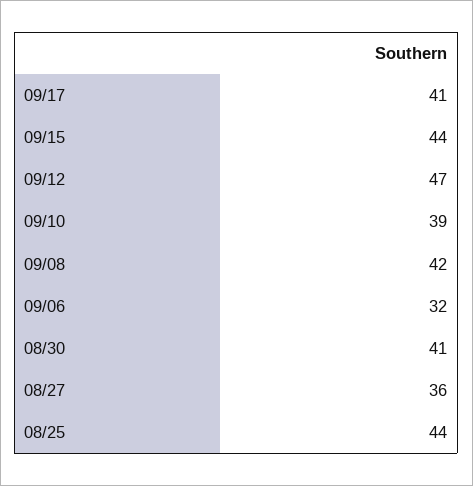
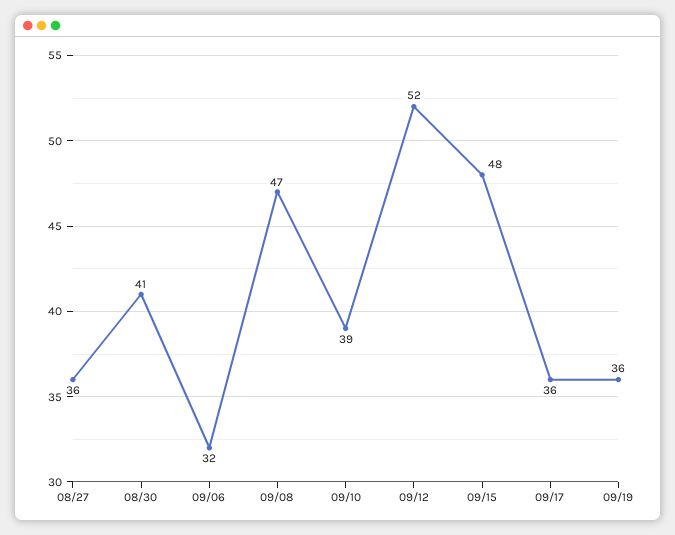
09/17: 41 -> 36
09/15: 44 -> 48
09/12: 47 -> 52
09/08: 42 -> 47
08/25: 44 -> none
09/19: none -> 36

